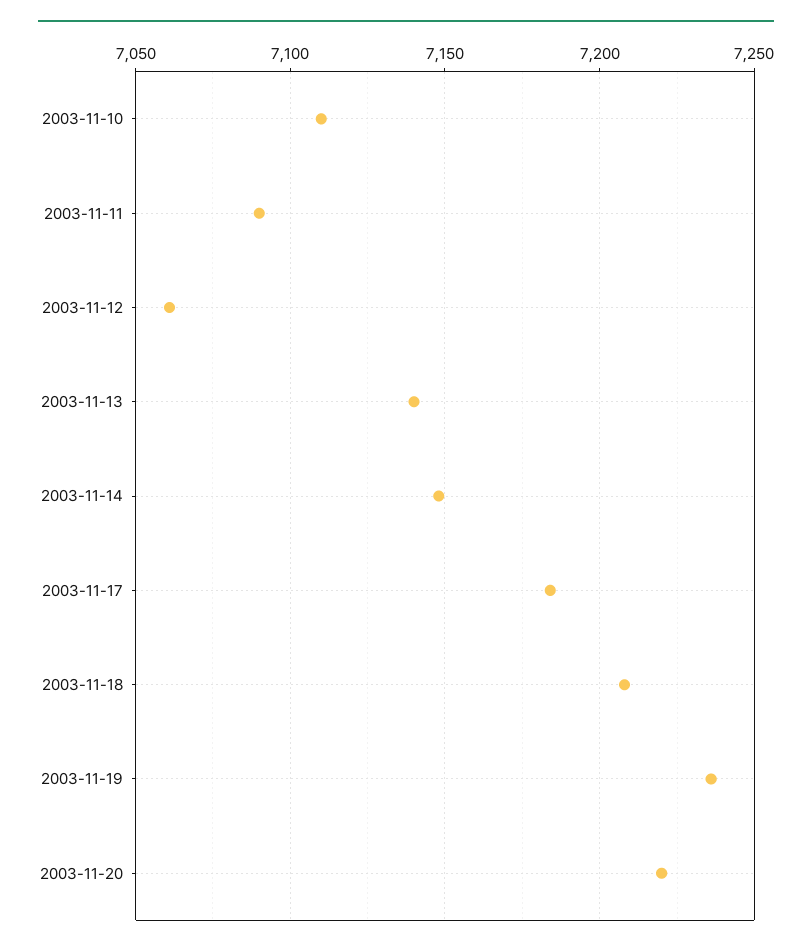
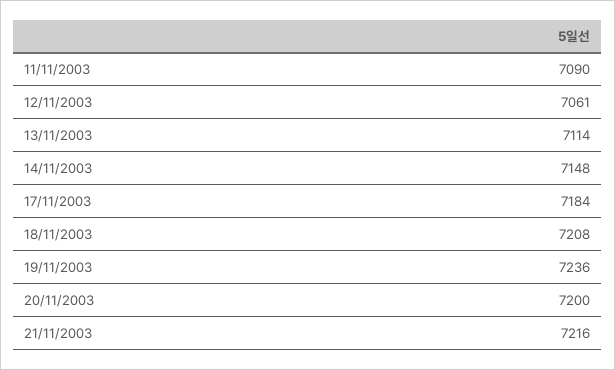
2003-11-10: 7110 -> none
2003-11-13: 7140 -> 7114
2003-11-20: 7220 -> 7200
21/11/2003: none -> 7216

